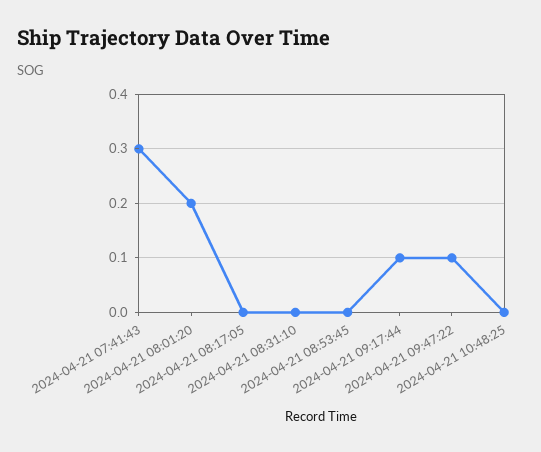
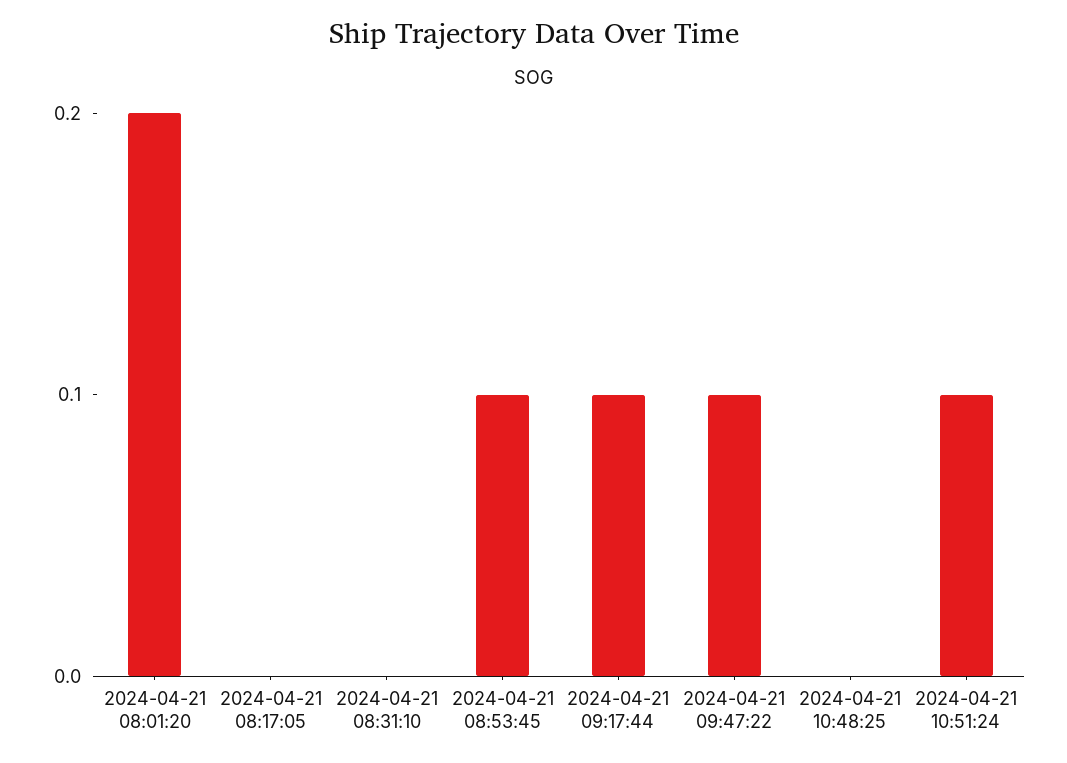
2024-04-21 07:41:43: 0.3 -> none
2024-04-21 08:53:45: 0 -> 0.1
2024-04-21 10:51:24: none -> 0.1

